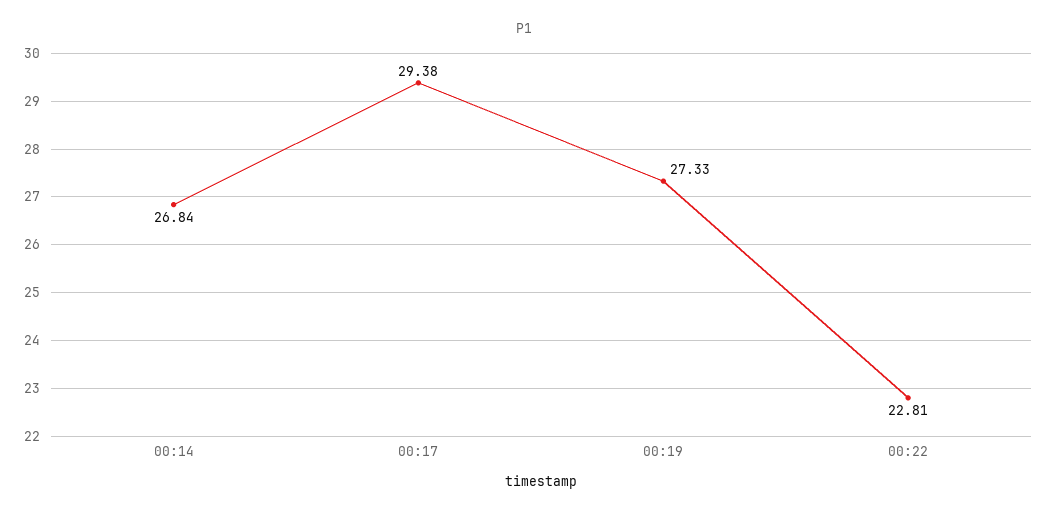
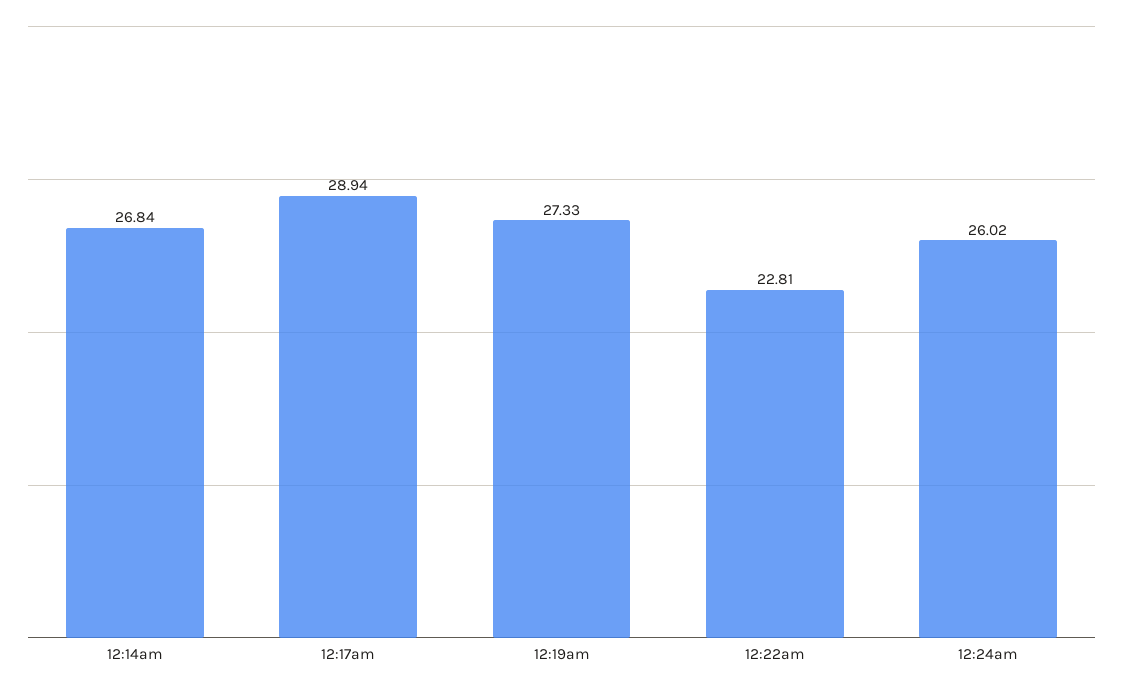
00:17: 29.38 -> 28.94
12:24am: none -> 26.02

